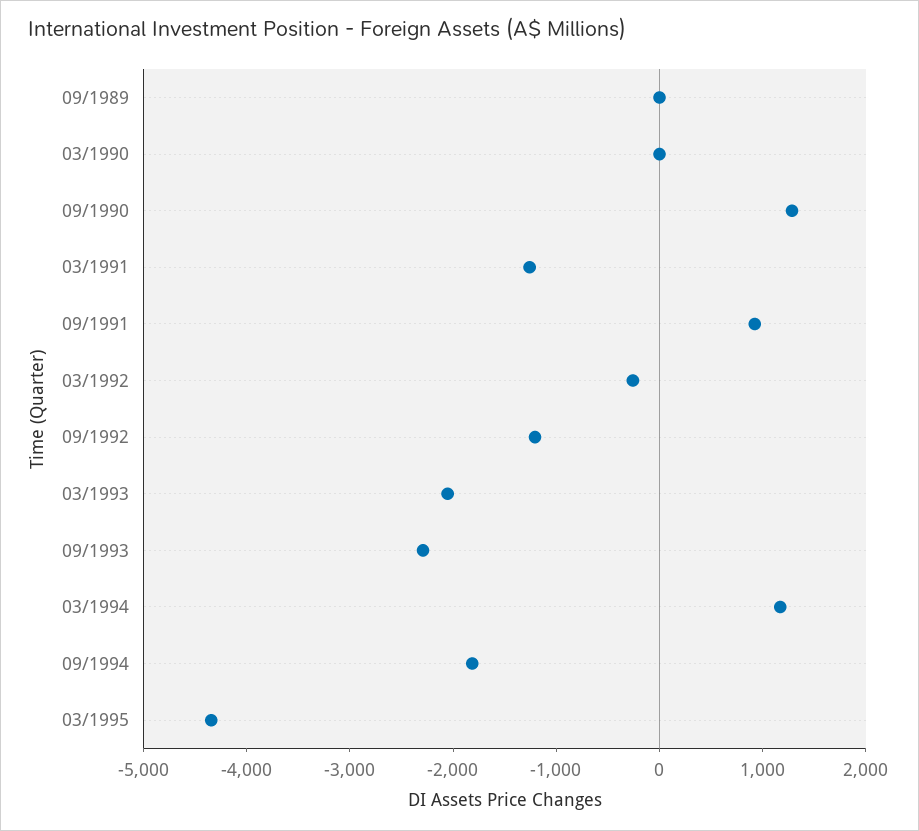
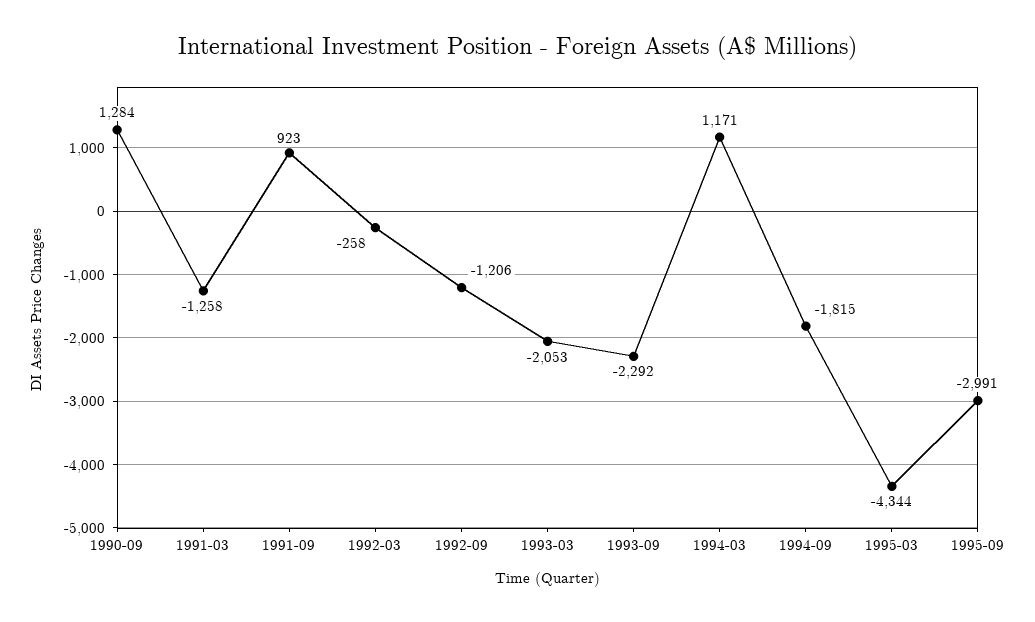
09/1989: 0 -> none
03/1990: 0 -> none
1995-09: none -> -2991

